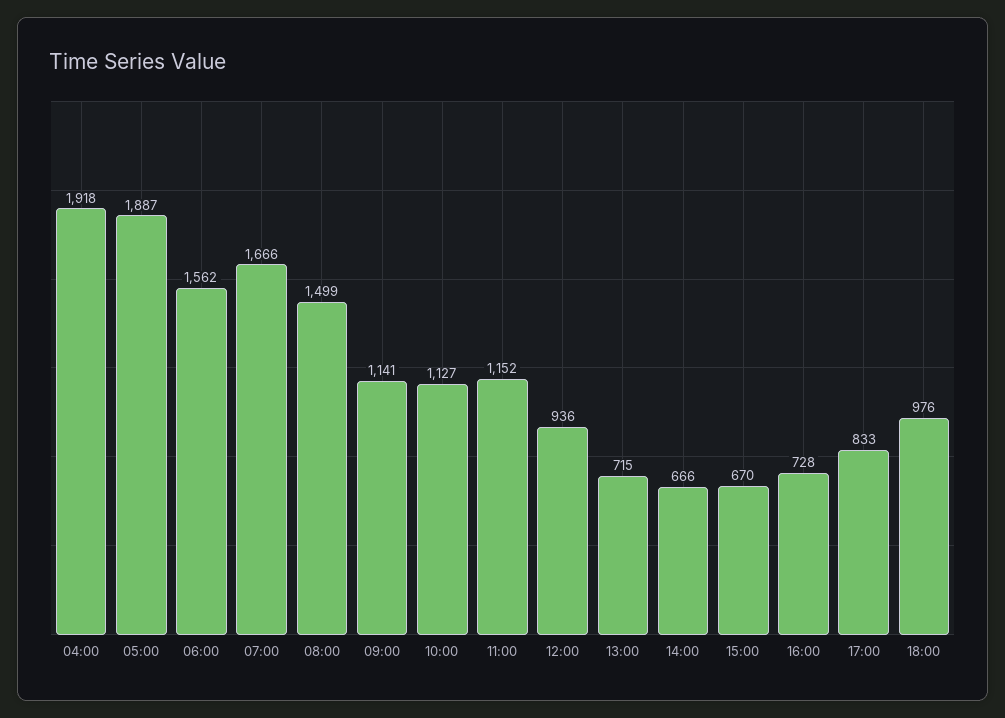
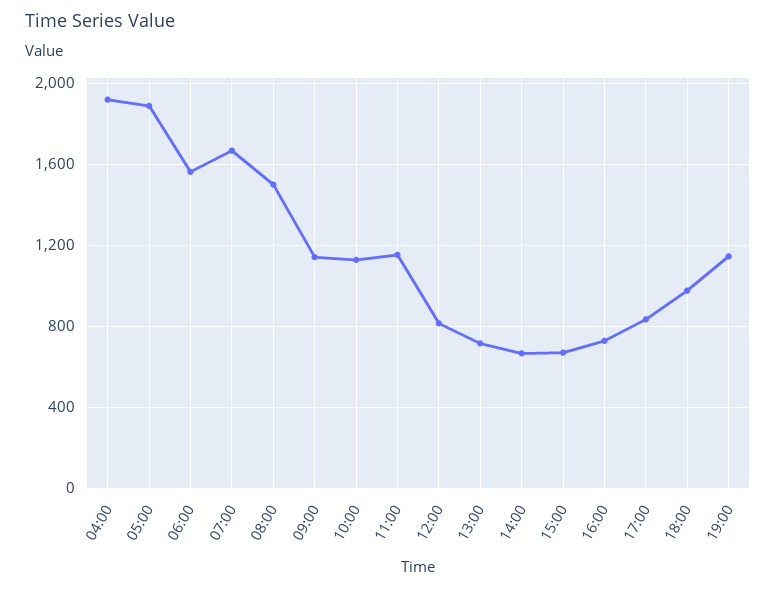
12:00: 936 -> 800
19:00: none -> 1150

